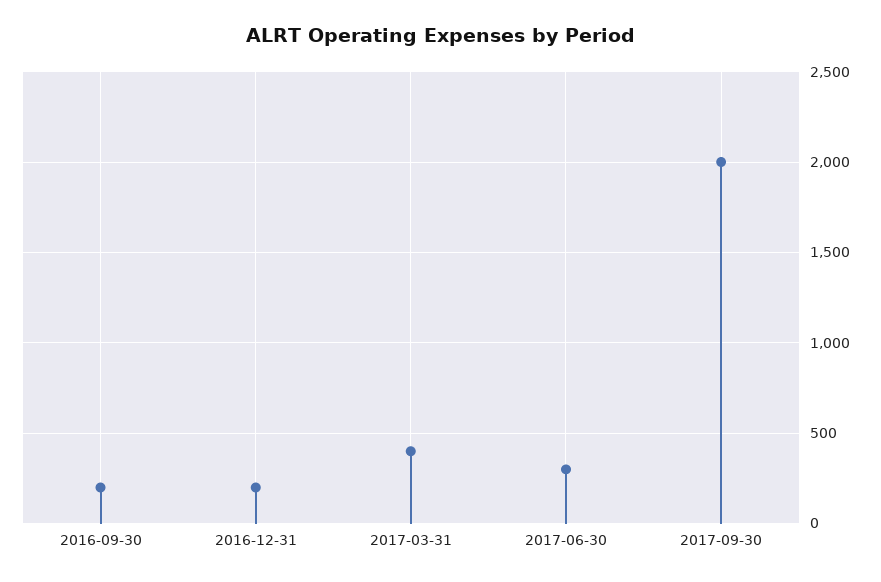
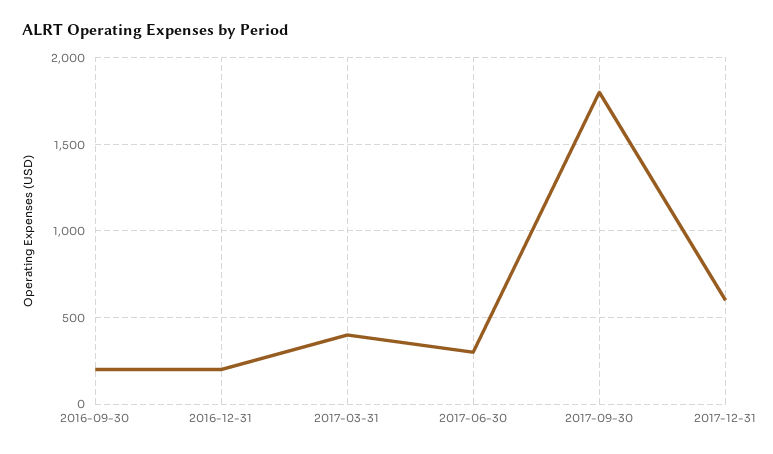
2017-09-30: 2000 -> 1800
2017-12-31: none -> 600

